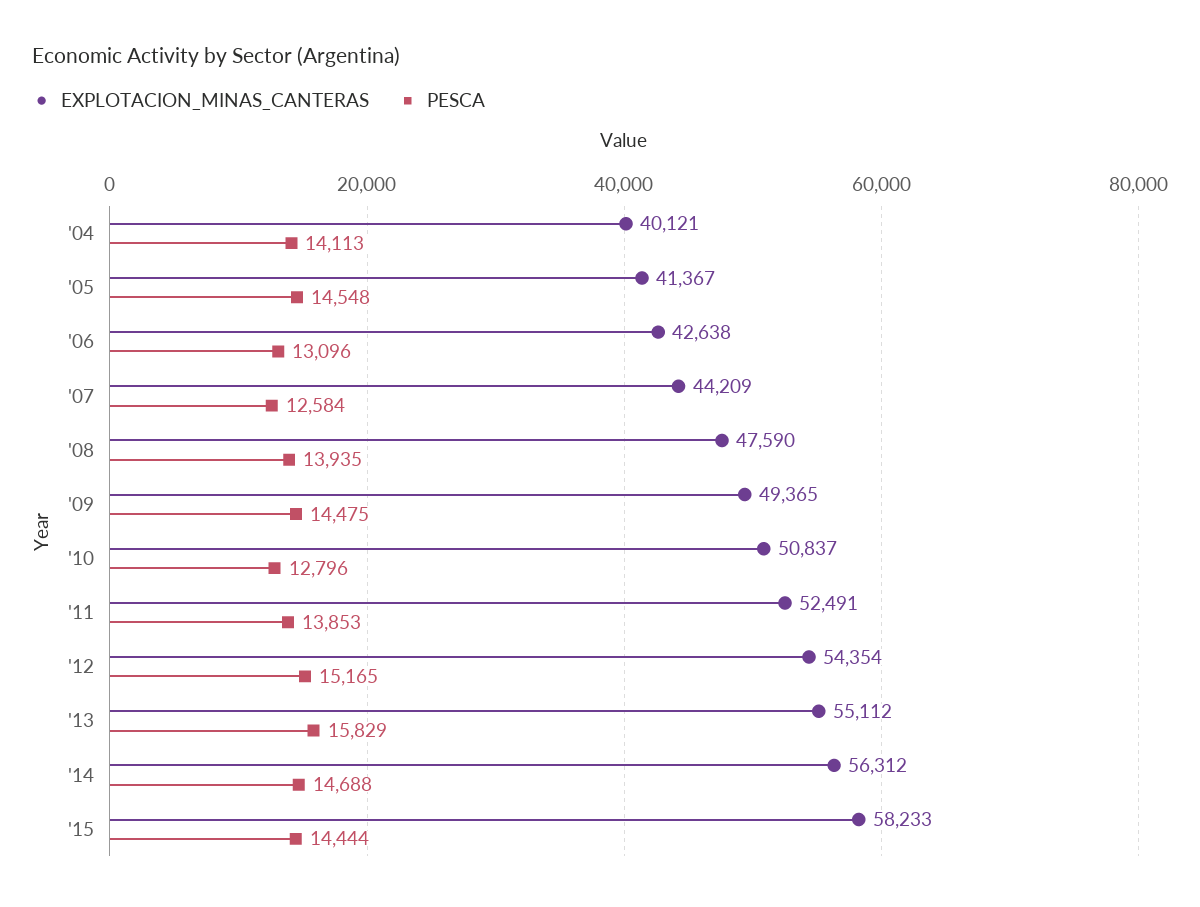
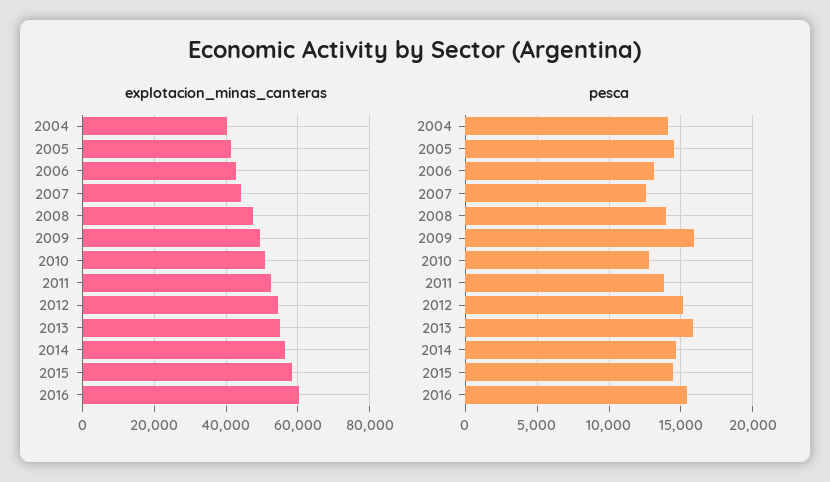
PESCA, '09: 14475 -> 16000
EXPLOTACION_MINAS_CANTERAS, 2016: none -> 60000
PESCA, 2016: none -> 15500

